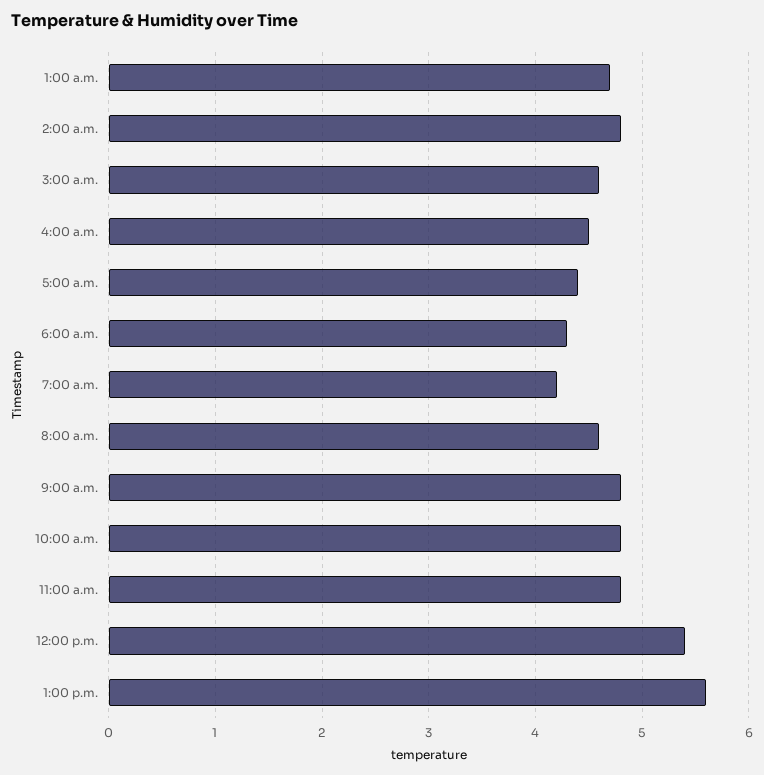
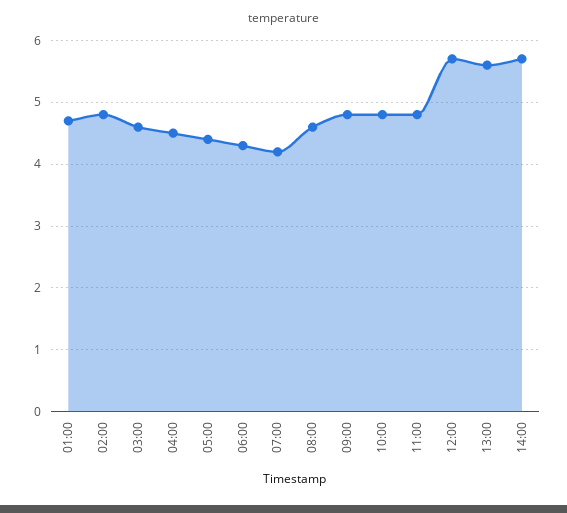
12:00 p.m.: 5.4 -> 5.7
14:00: none -> 5.7

